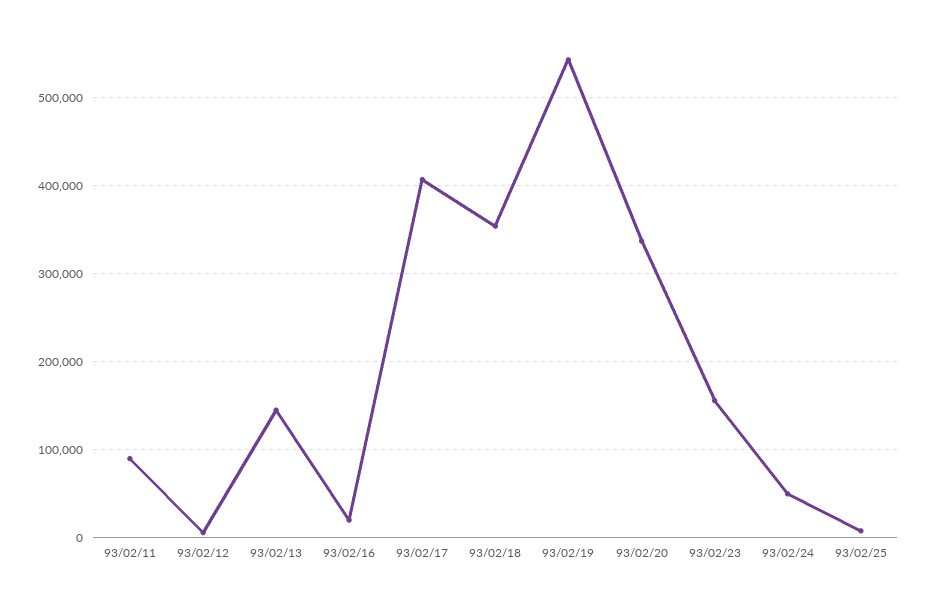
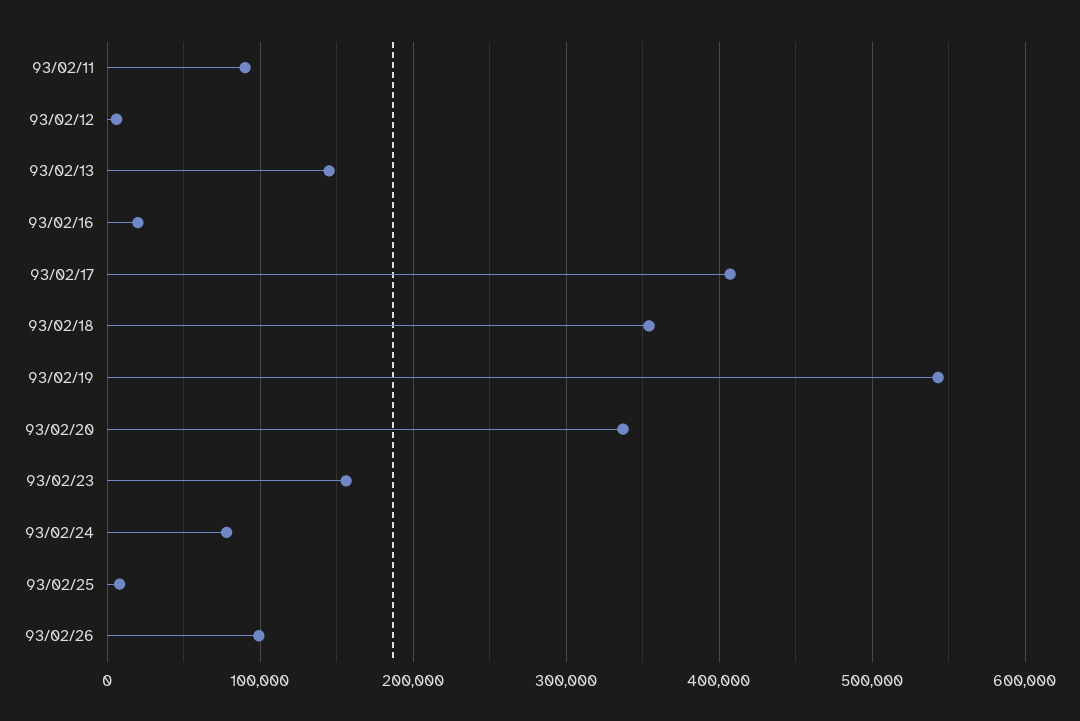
93/02/24: 50000 -> 80000
93/02/26: none -> 100000

